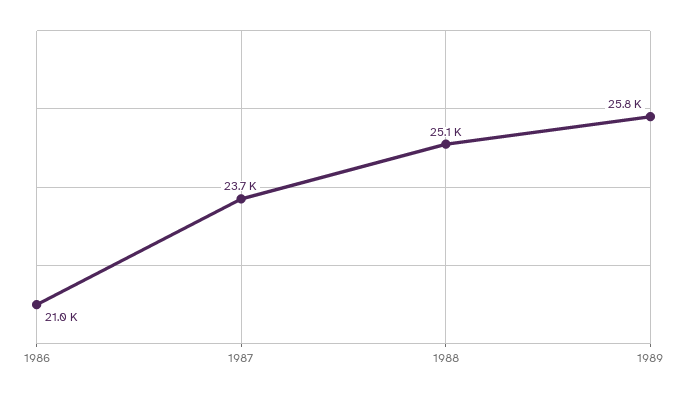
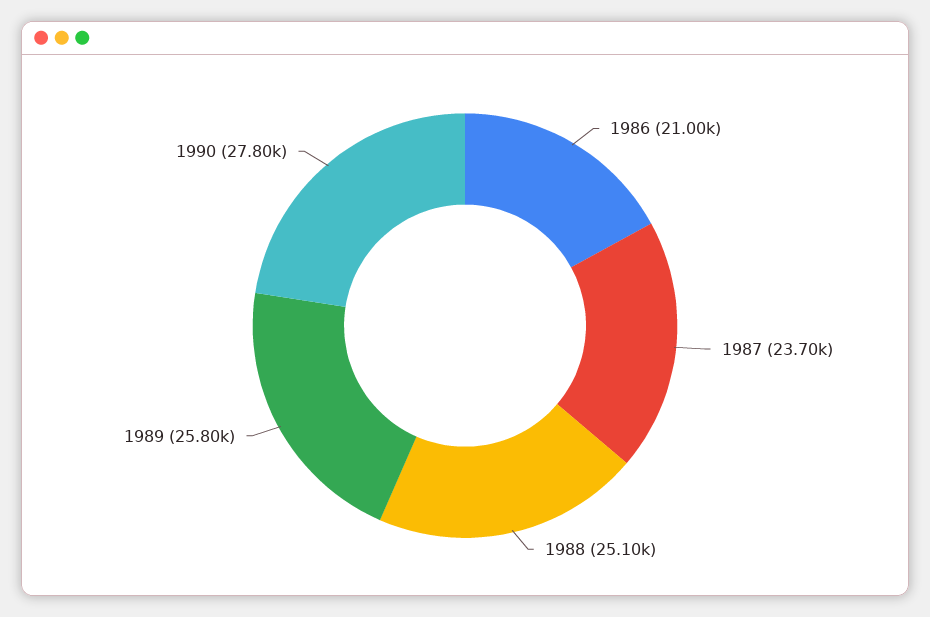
1990: none -> 27800

